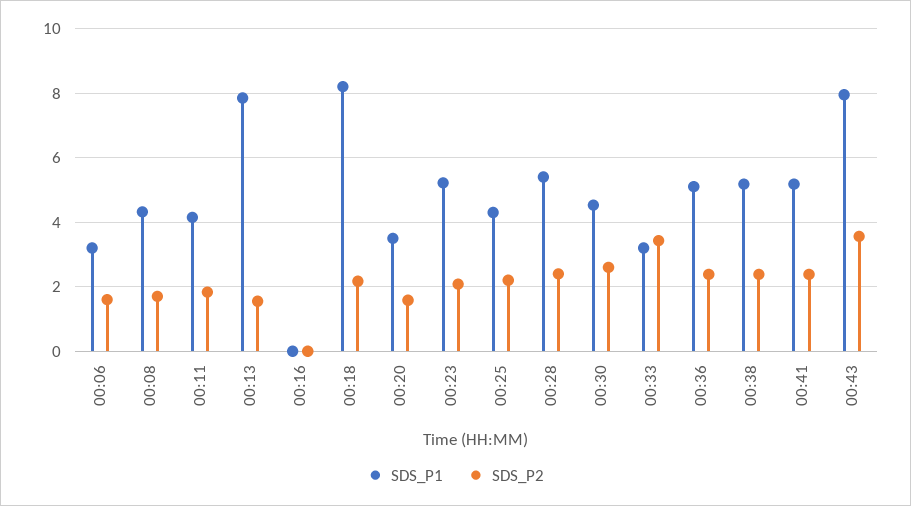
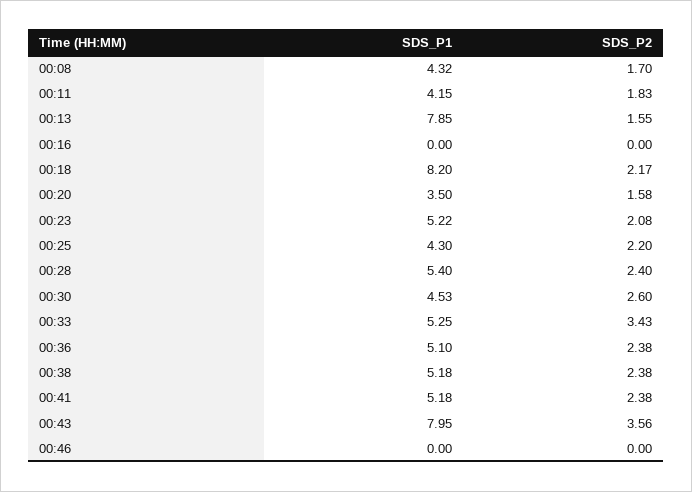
SDS_P1, 00:06: 3.2 -> none
SDS_P2, 00:06: 1.6 -> none
SDS_P1, 00:33: 3.2 -> 5.25
SDS_P1, 00:46: none -> 0
SDS_P2, 00:46: none -> 0

